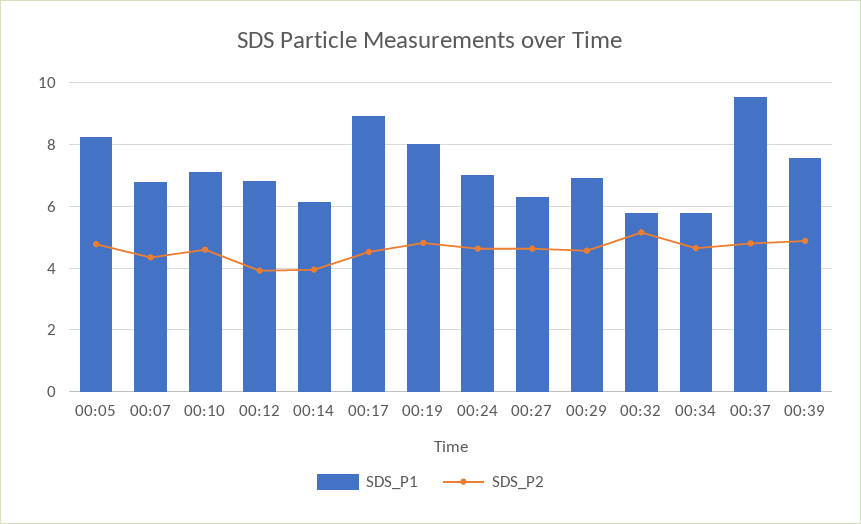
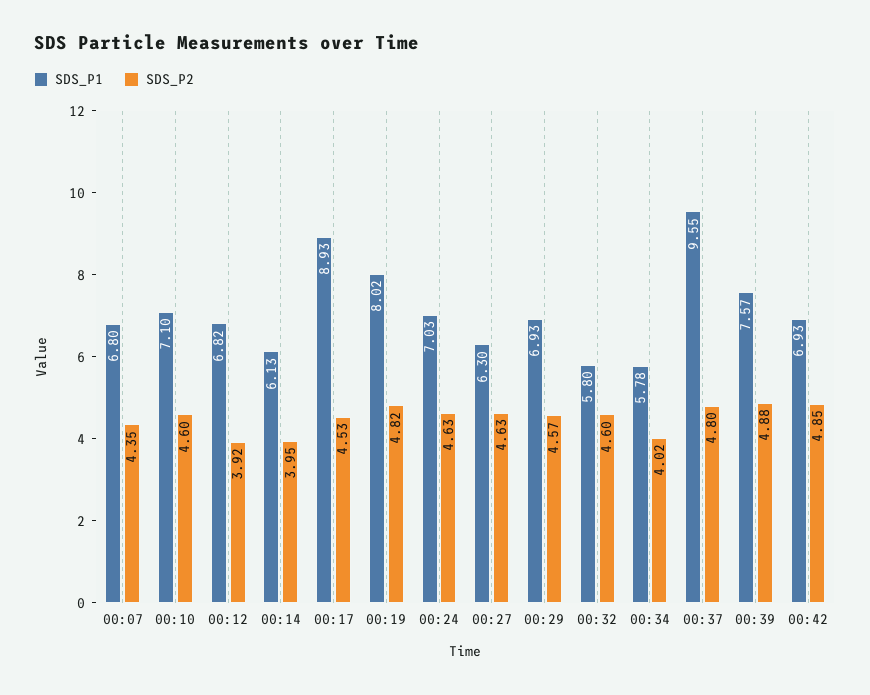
SDS_P1, 00:05: 8.2 -> none
SDS_P2, 00:05: 4.8 -> none
SDS_P2, 00:32: 5.2 -> 4.6
SDS_P2, 00:34: 4.6 -> 4.02
SDS_P1, 00:42: none -> 6.93
SDS_P2, 00:42: none -> 4.85

